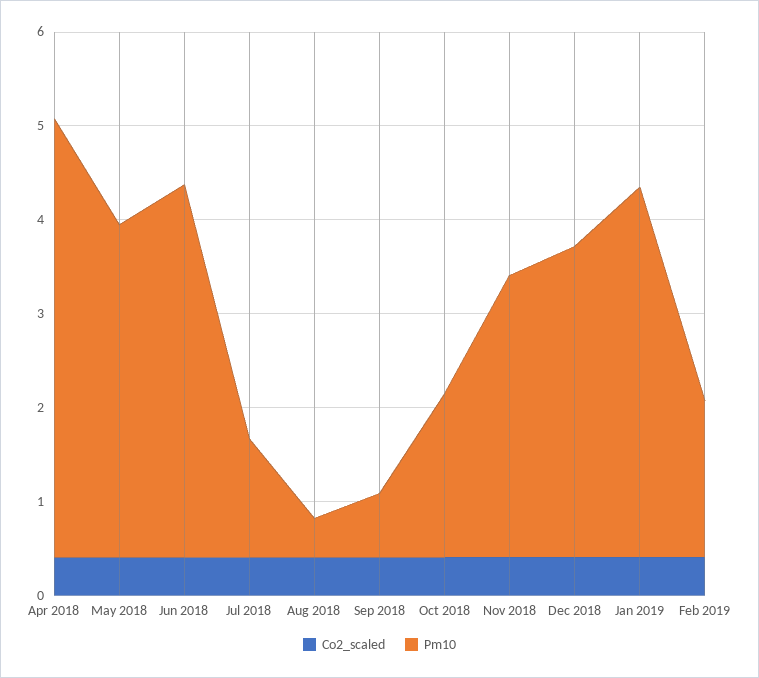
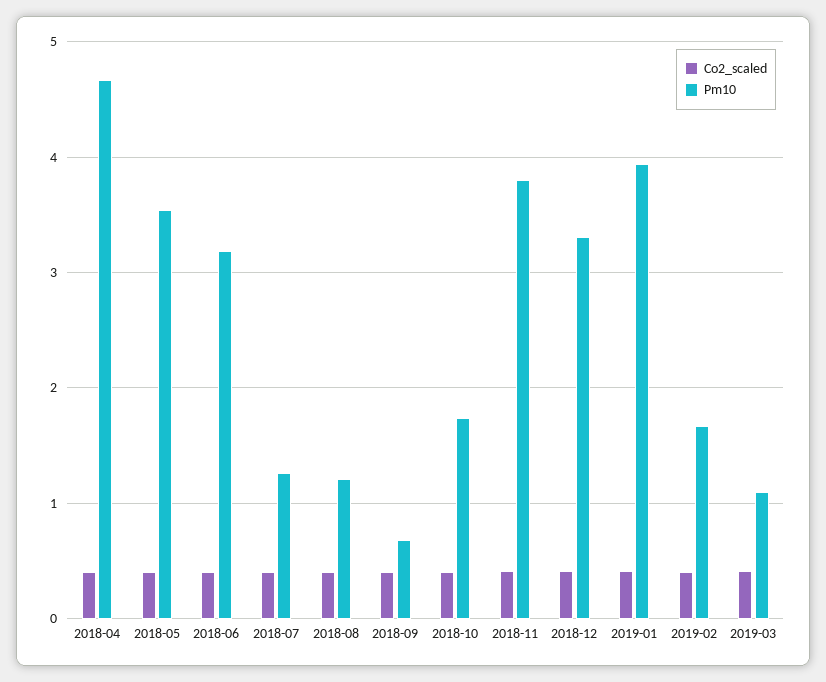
Pm10, Jun 2018: 4 -> 3.2
Pm10, Aug 2018: 0.4 -> 1.2
Pm10, Nov 2018: 3 -> 3.8
Co2_scaled, 2019-03: none -> 0.4
Pm10, 2019-03: none -> 1.1

